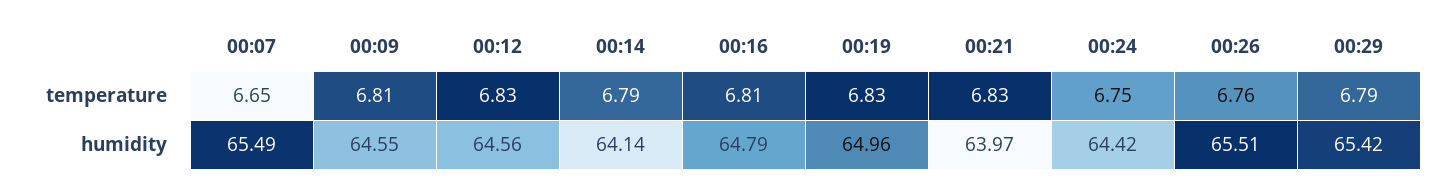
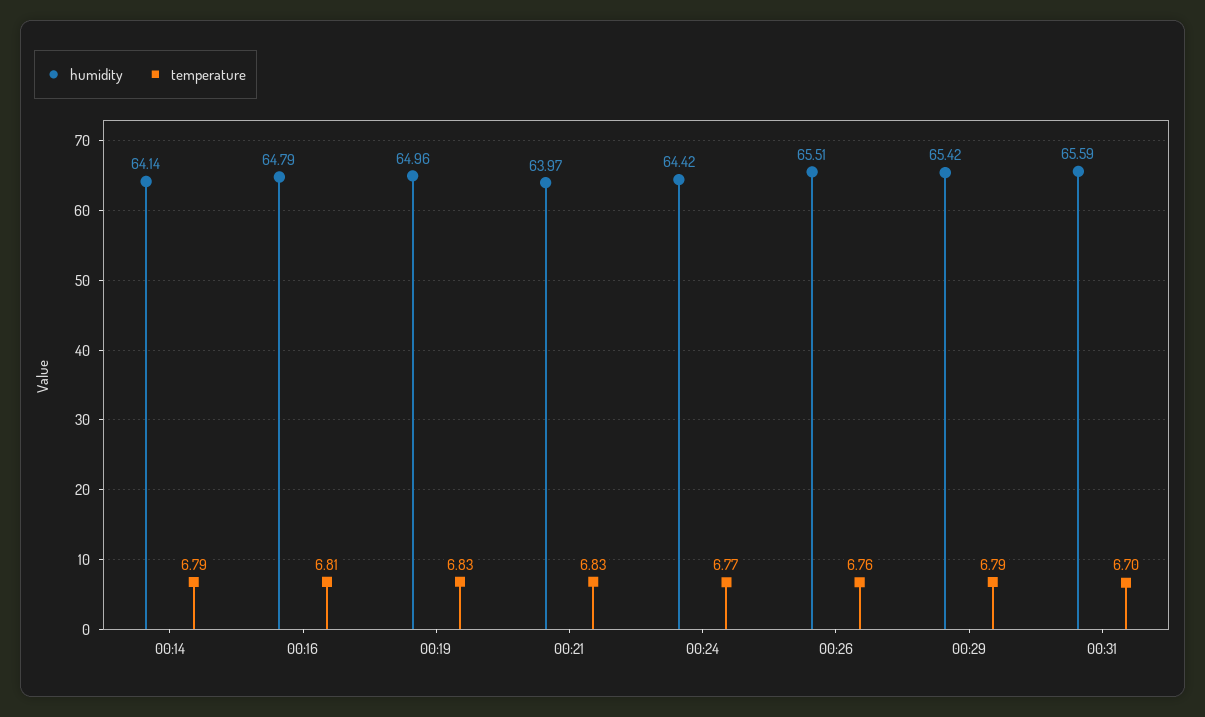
temperature, 00:07: 6.65 -> none
temperature, 00:09: 6.81 -> none
temperature, 00:12: 6.83 -> none
temperature, 00:24: 6.75 -> 6.77
humidity, 00:07: 65.49 -> none
humidity, 00:09: 64.55 -> none
humidity, 00:12: 64.56 -> none
humidity, 00:31: none -> 65.59
temperature, 00:31: none -> 6.7

